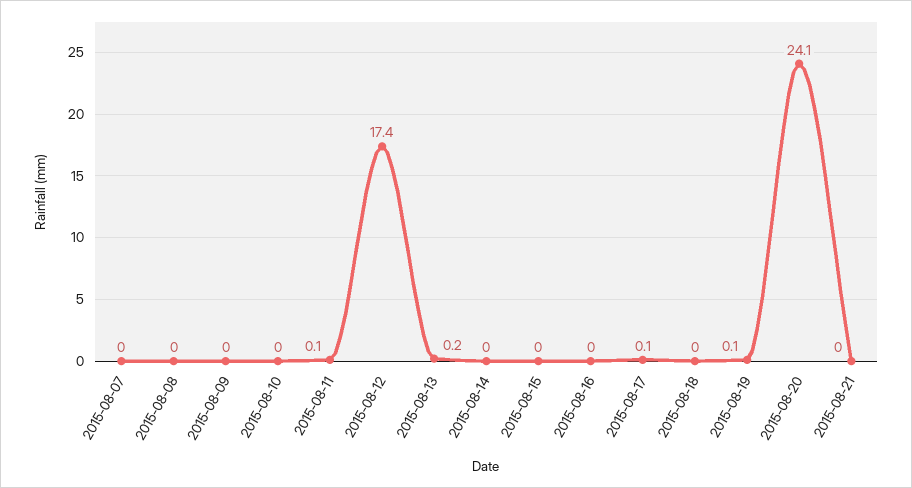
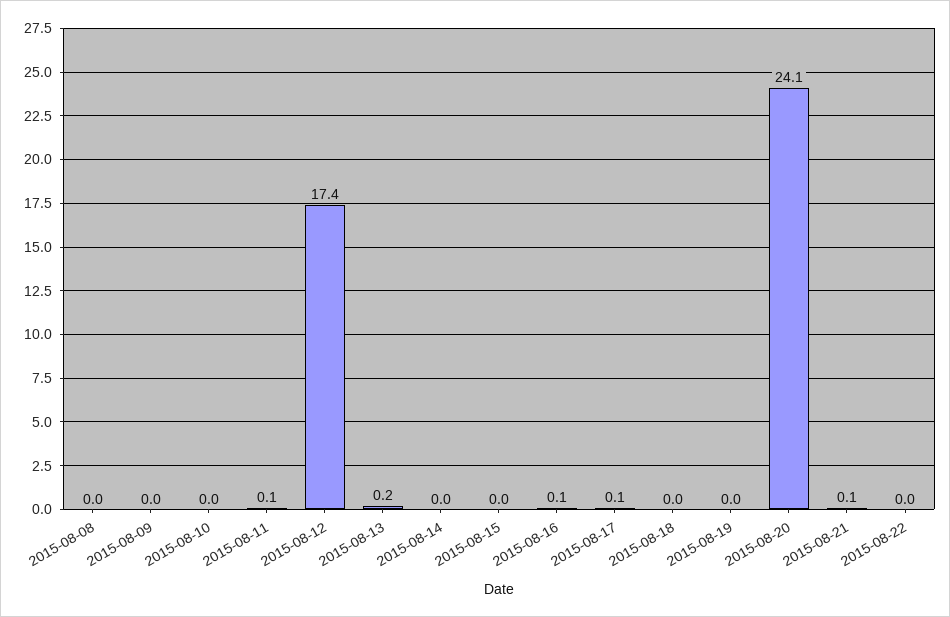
2015-08-07: 0 -> none
2015-08-16: 0 -> 0.1
2015-08-19: 0.1 -> 0
2015-08-21: 0 -> 0.1
2015-08-22: none -> 0

